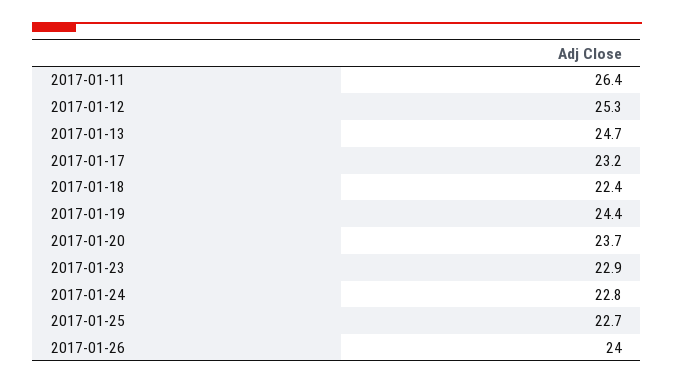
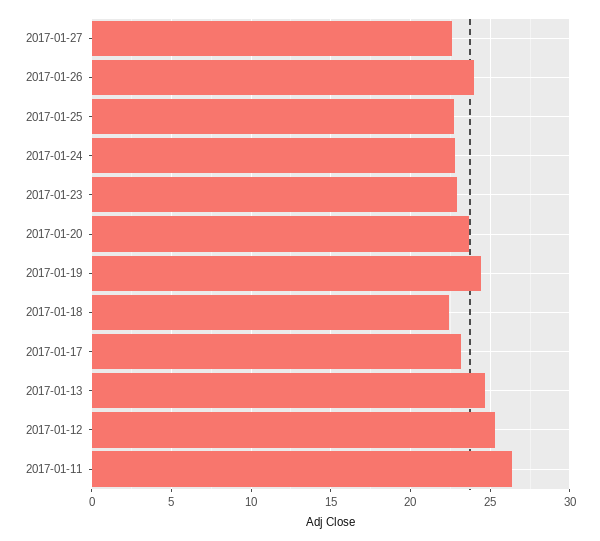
2017-01-27: none -> 22.5

